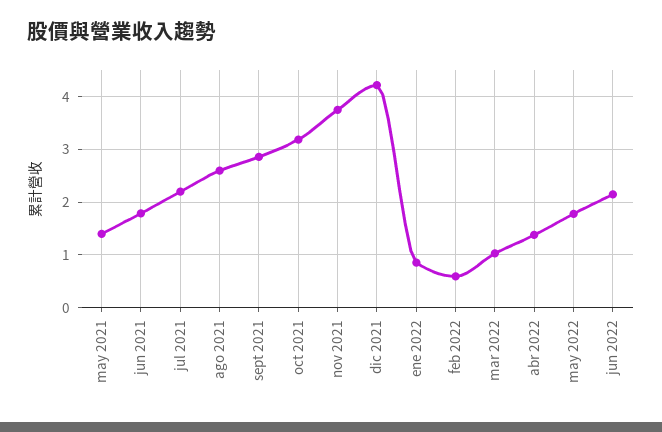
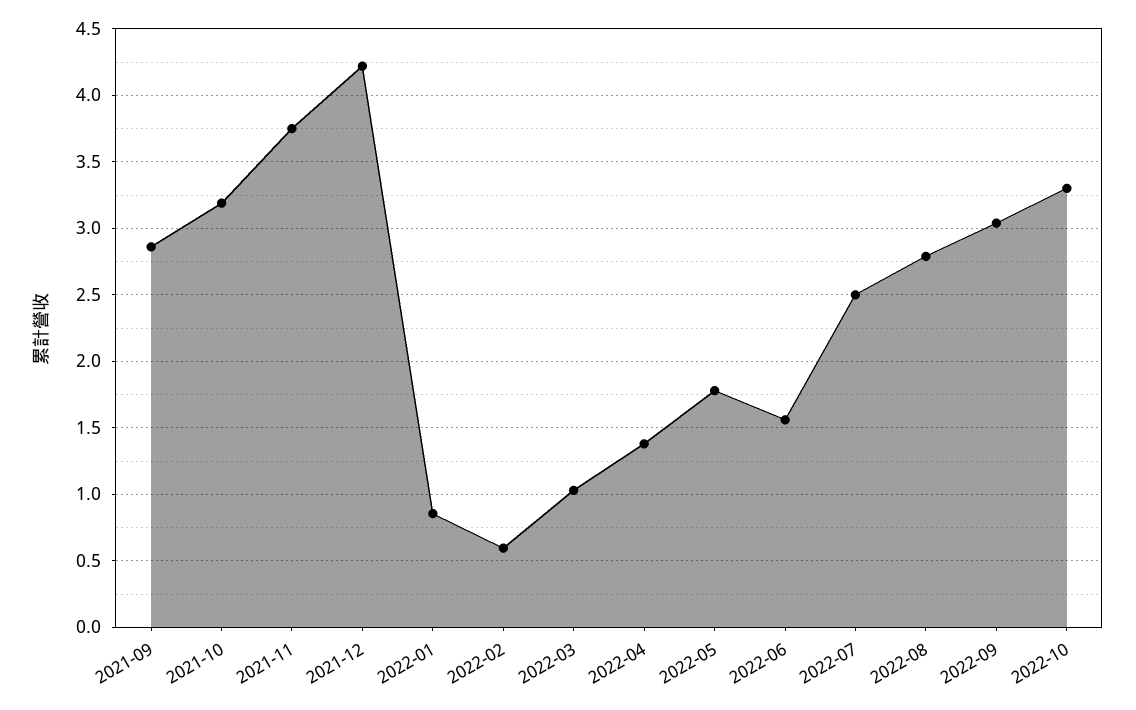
may 2021: 1.4 -> none
jun 2021: 1.8 -> none
jul 2021: 2.2 -> none
ago 2021: 2.6 -> none
jun 2022: 2.2 -> 1.55
2022-07: none -> 2.5
2022-08: none -> 2.8
2022-09: none -> 3.05
2022-10: none -> 3.3

